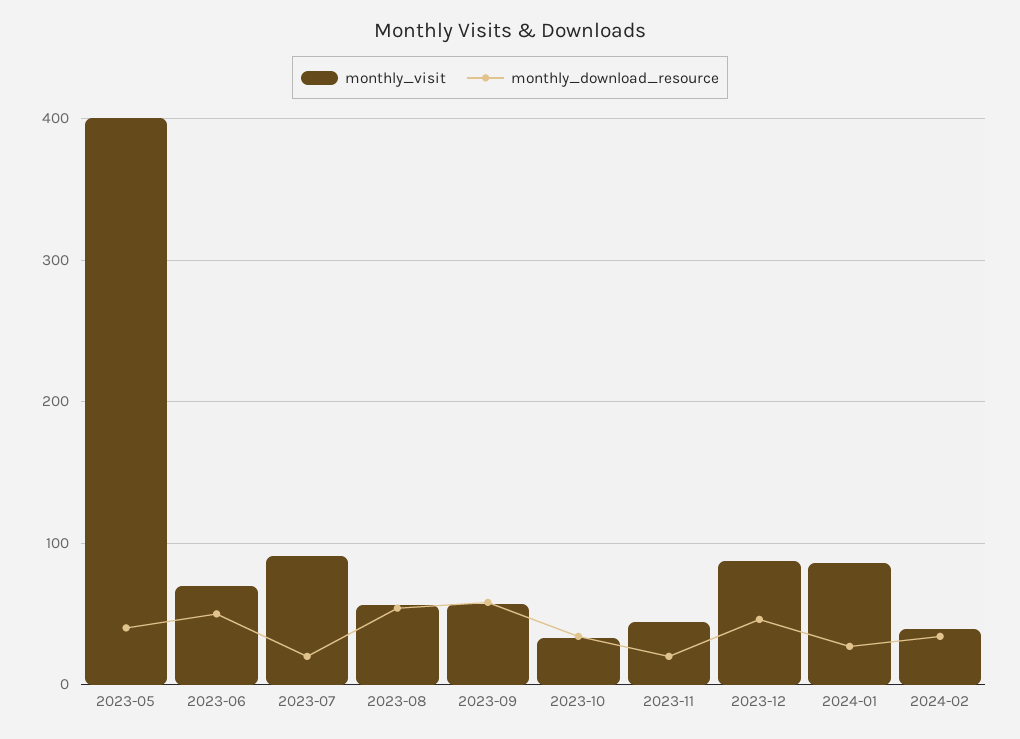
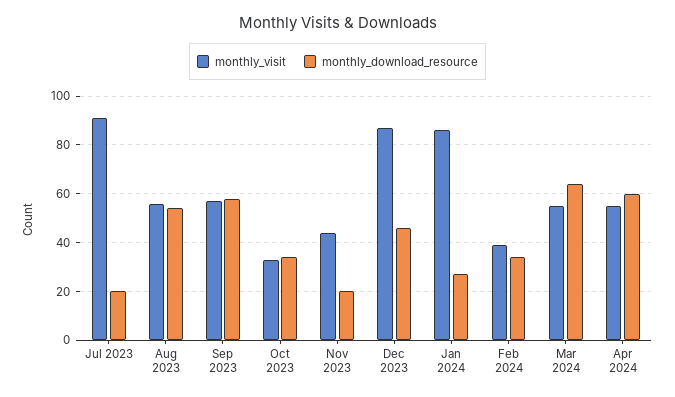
monthly_visit, 2023-05: 400 -> none
monthly_download_resource, 2023-05: 40 -> none
monthly_visit, 2023-06: 70 -> none
monthly_download_resource, 2023-06: 50 -> none
monthly_visit, Mar 2024: none -> 55
monthly_download_resource, Mar 2024: none -> 65
monthly_visit, Apr 2024: none -> 55
monthly_download_resource, Apr 2024: none -> 60

